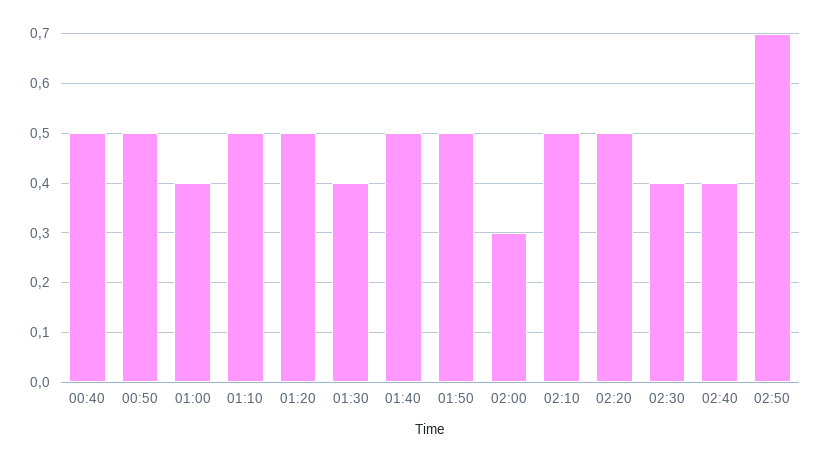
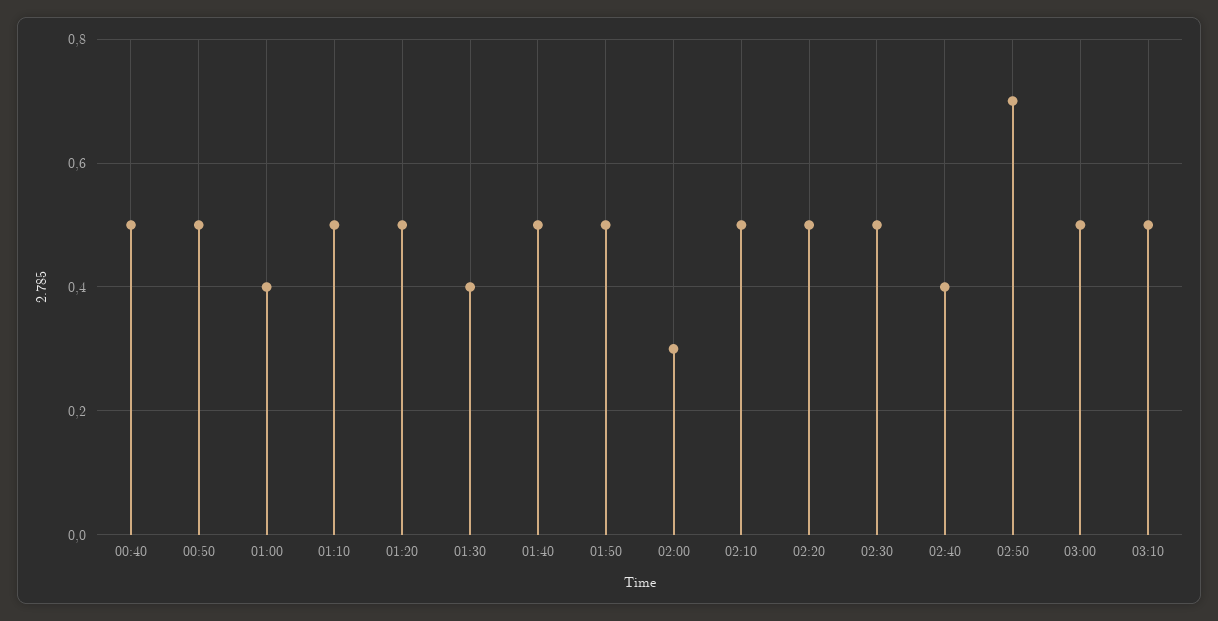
02:30: 0.4 -> 0.5
03:00: none -> 0.5
03:10: none -> 0.5

